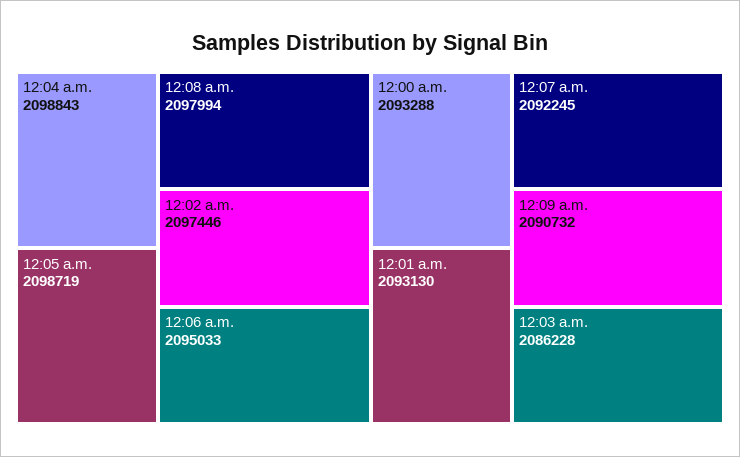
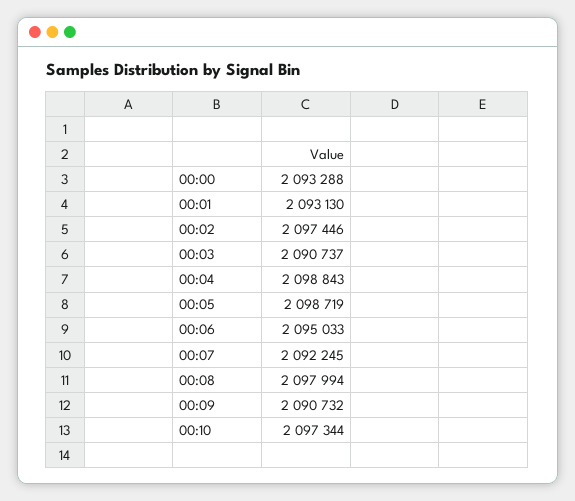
12:03 a.m.: 2086228 -> 2090737
00:10: none -> 2097344

